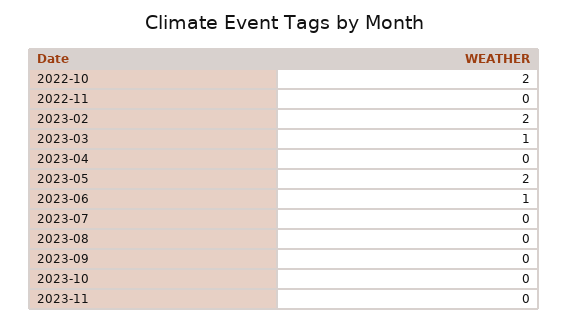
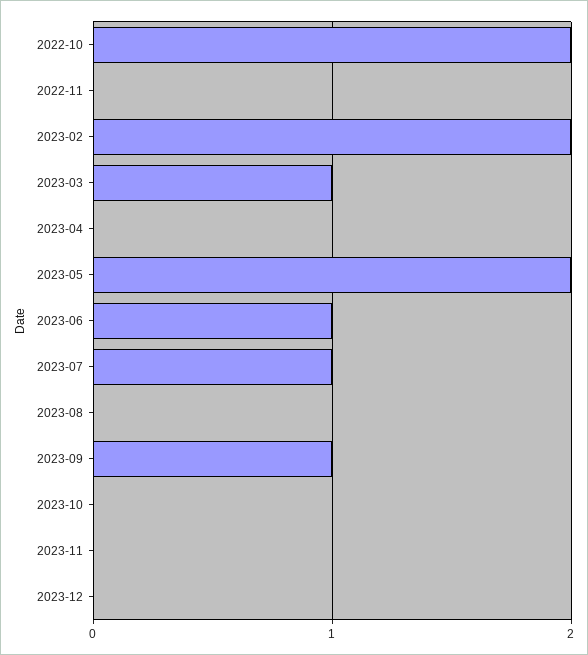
2023-07: 0 -> 1
2023-09: 0 -> 1
2023-12: none -> 0

